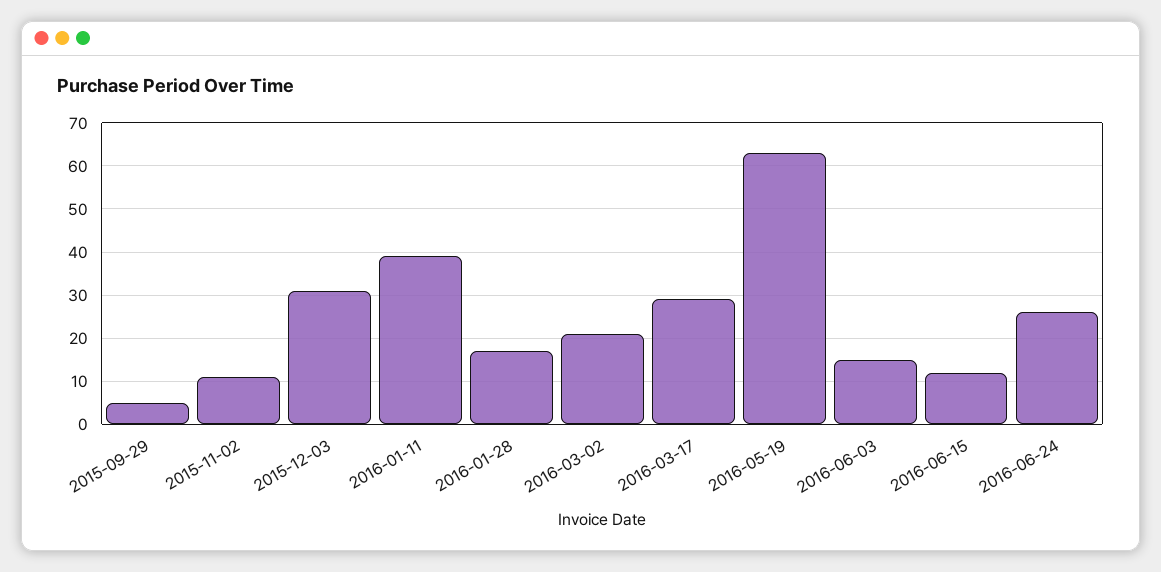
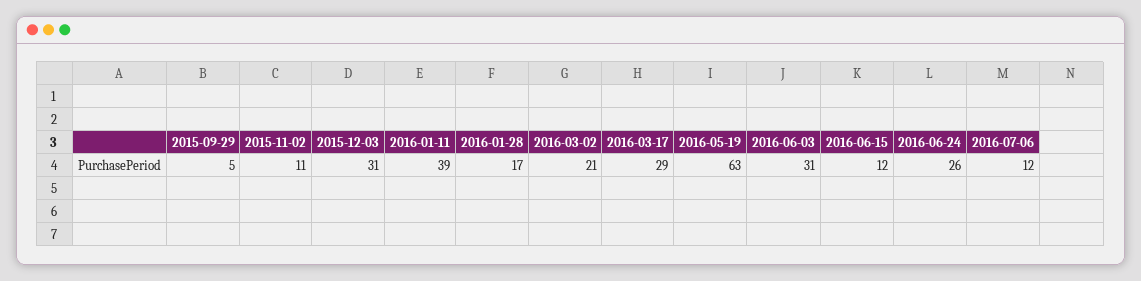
2016-06-03: 15 -> 31
2016-07-06: none -> 12

